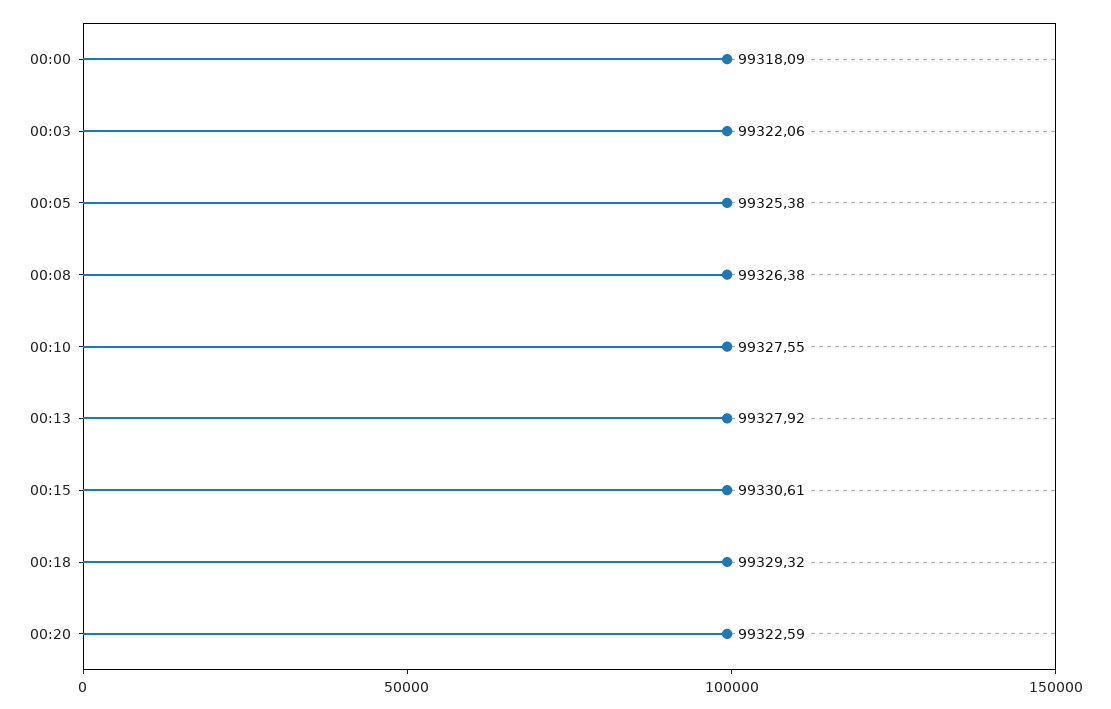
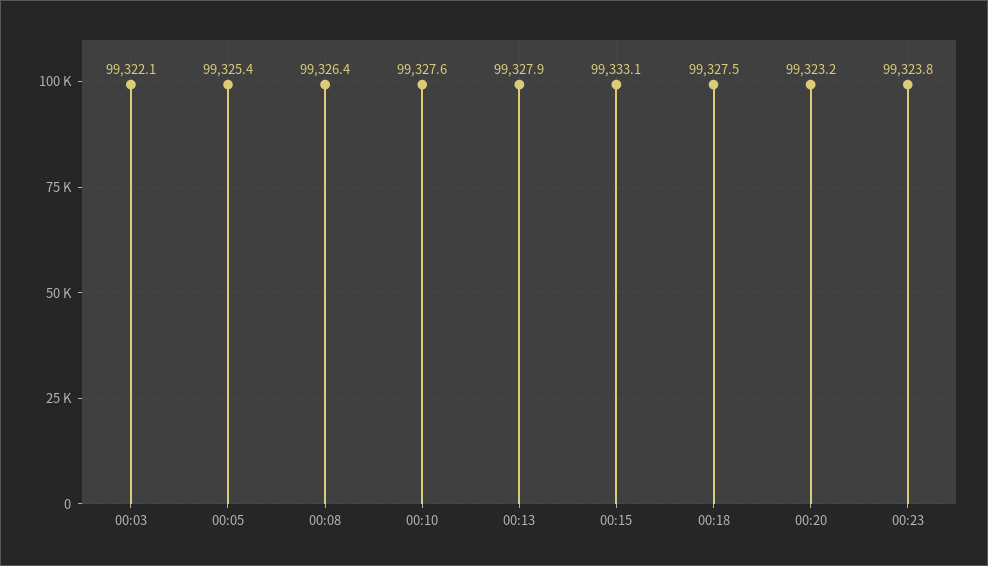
00:00: 99318.09 -> none
00:15: 99330.61 -> 99333.1
00:18: 99329.32 -> 99327.5
00:20: 99322.59 -> 99323.2
00:23: none -> 99323.8

